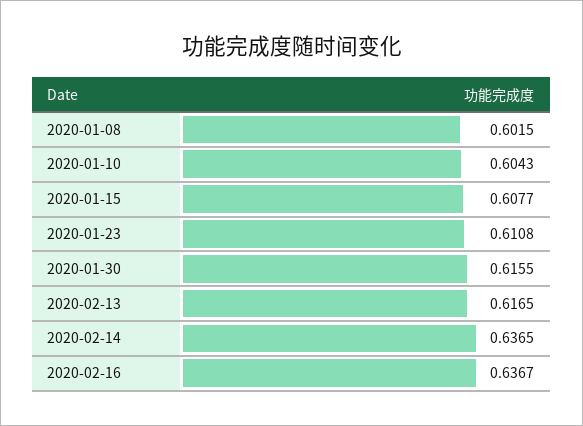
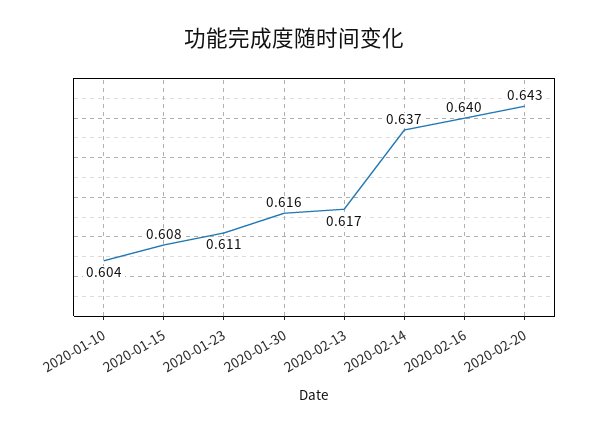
2020-01-08: 0.6015 -> none
2020-02-16: 0.6367 -> 0.64
2020-02-20: none -> 0.643

